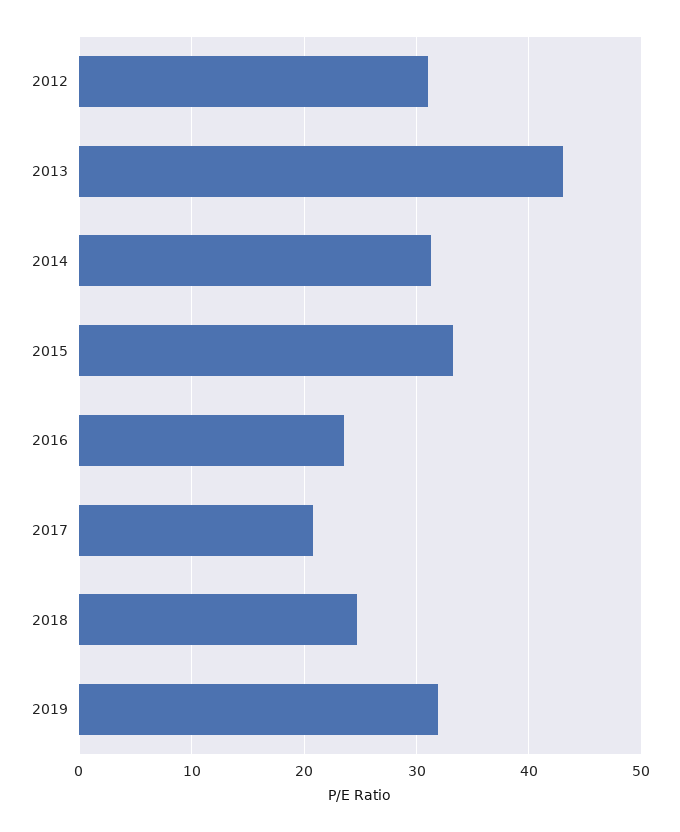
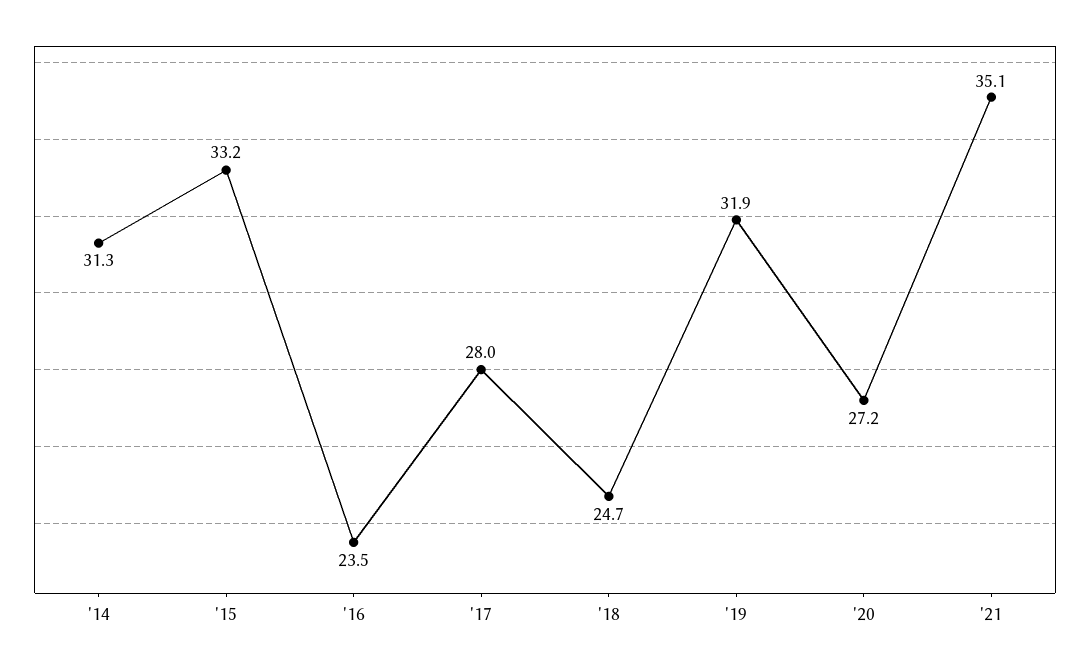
2012: 31 -> none
2013: 43 -> none
2017: 21 -> 28
'20: none -> 27.2
'21: none -> 35.1

